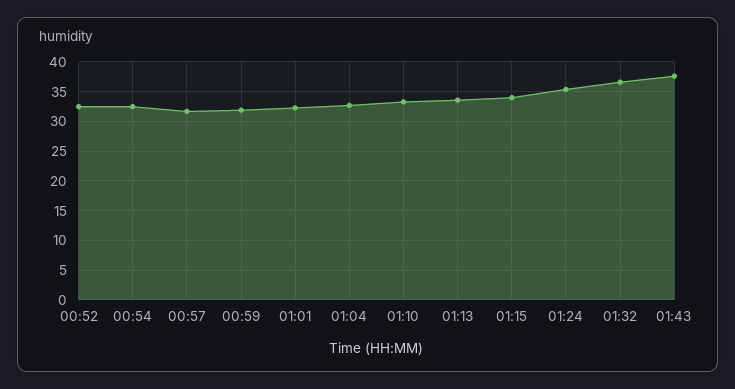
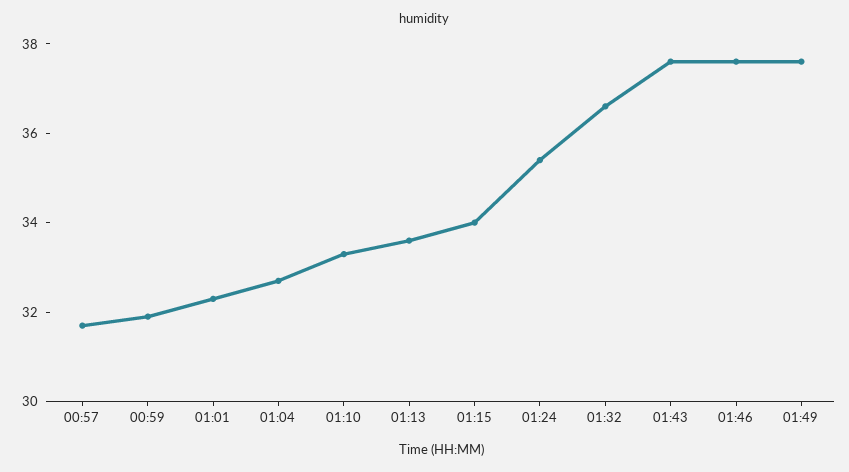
00:52: 32.5 -> none
00:54: 32.5 -> none
01:46: none -> 37.5
01:49: none -> 37.5

